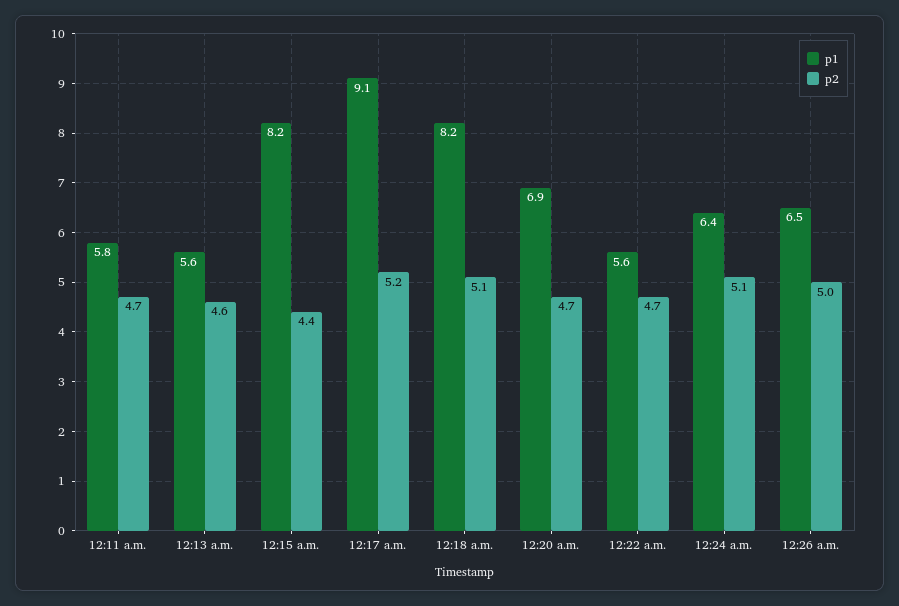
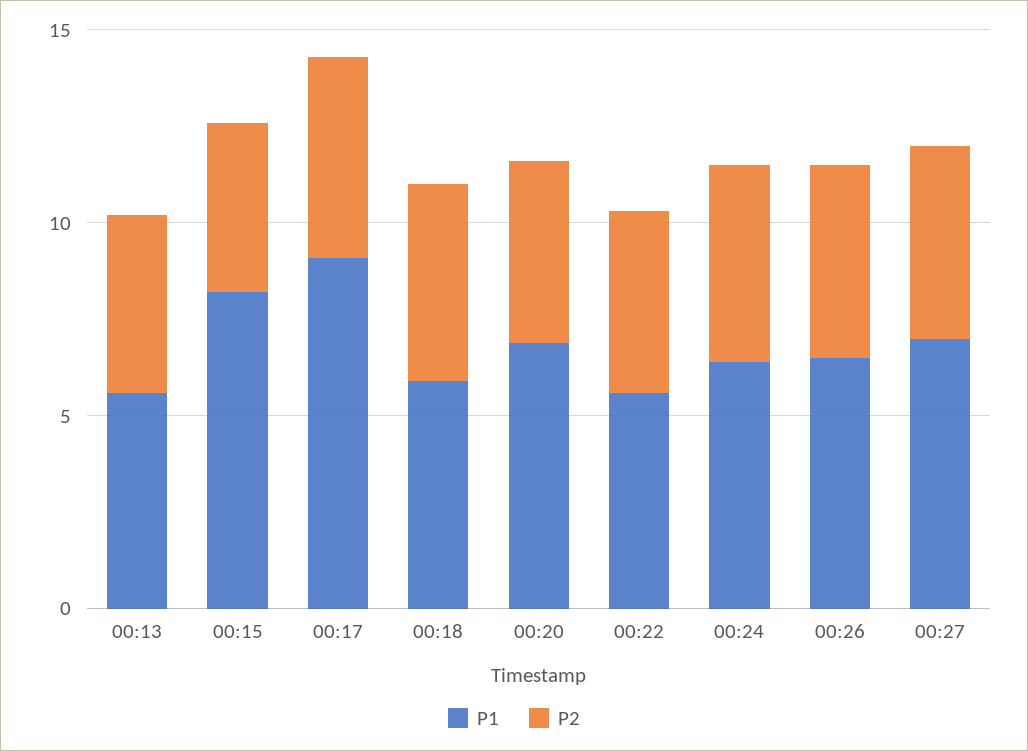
p1, 12:11 a.m.: 5.8 -> none
p2, 12:11 a.m.: 4.7 -> none
p1, 12:18 a.m.: 8.2 -> 6
p1, 00:27: none -> 7
p2, 00:27: none -> 5

